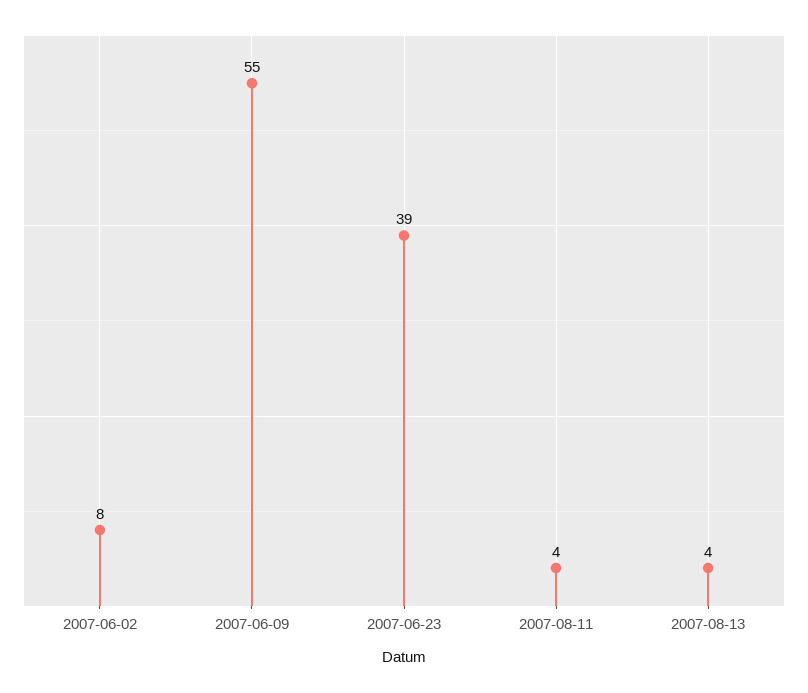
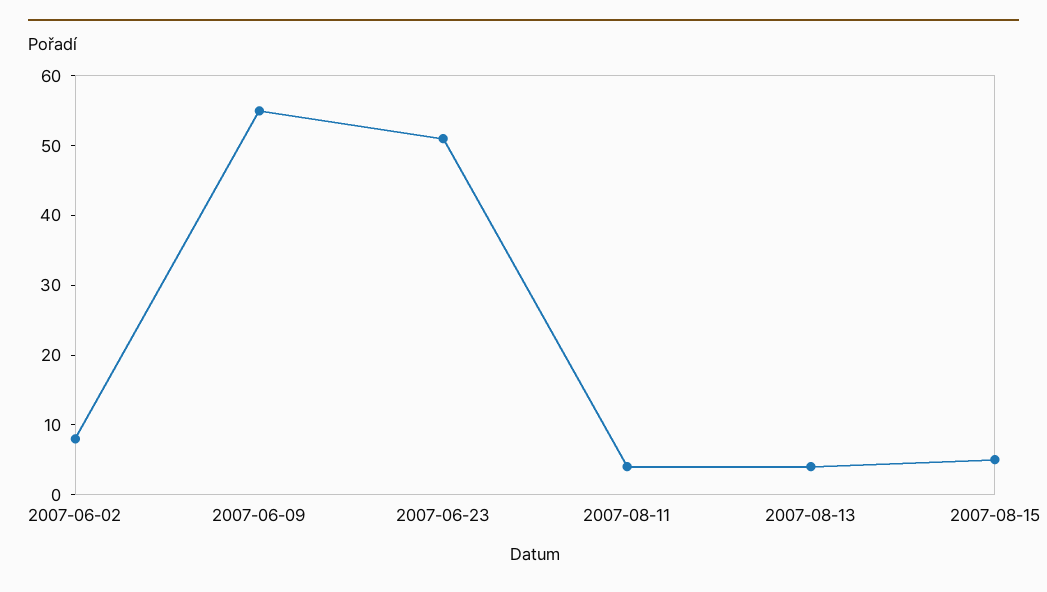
2007-06-23: 39 -> 50
2007-08-15: none -> 5

